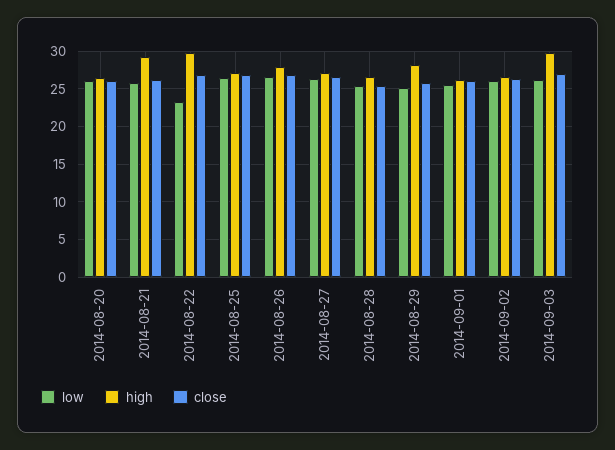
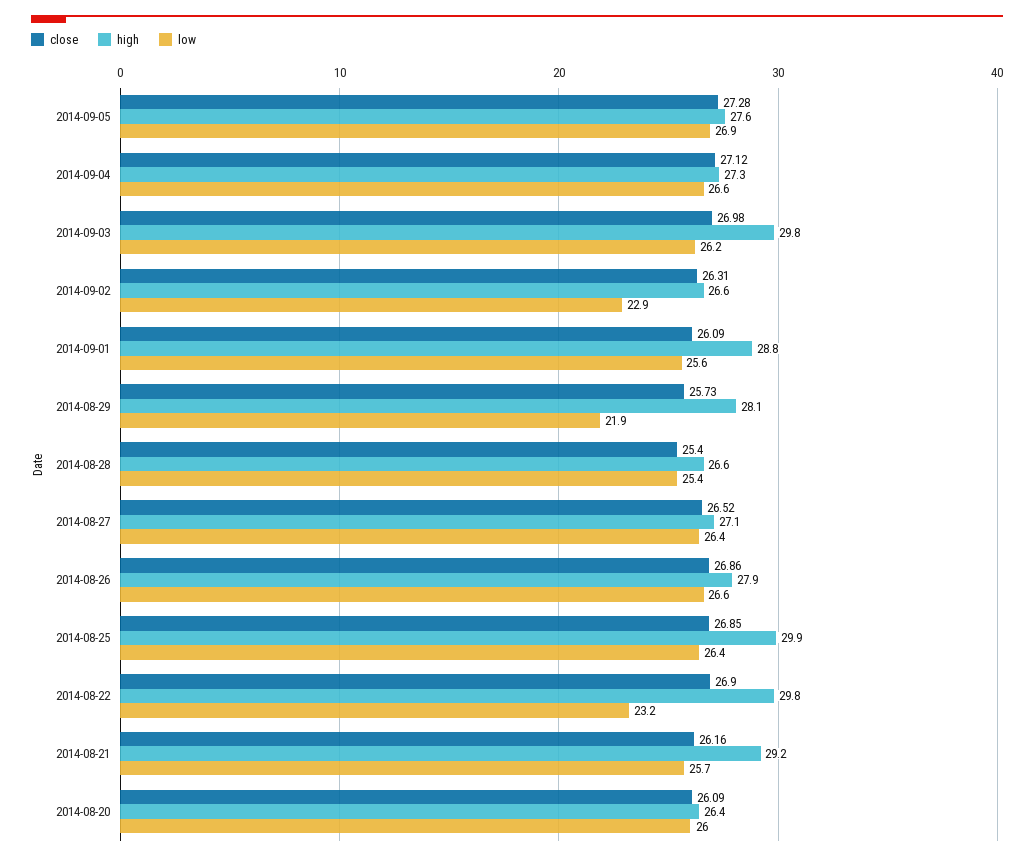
high, 2014-08-25: 27 -> 29.9
low, 2014-08-29: 25 -> 21.9
high, 2014-09-01: 26 -> 28.8
low, 2014-09-02: 26 -> 22.9
close, 2014-09-05: none -> 27.28
high, 2014-09-05: none -> 27.6
low, 2014-09-05: none -> 26.9
close, 2014-09-04: none -> 27.12
high, 2014-09-04: none -> 27.3
low, 2014-09-04: none -> 26.6

